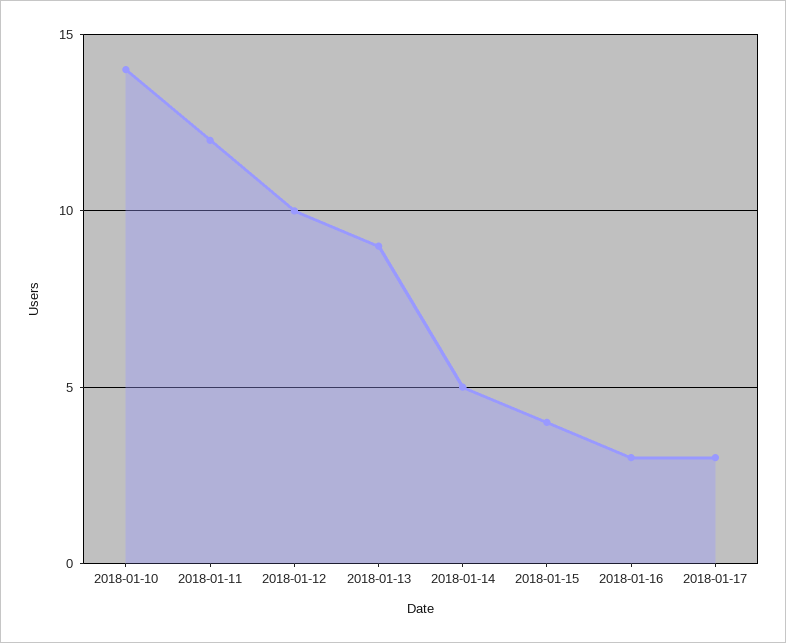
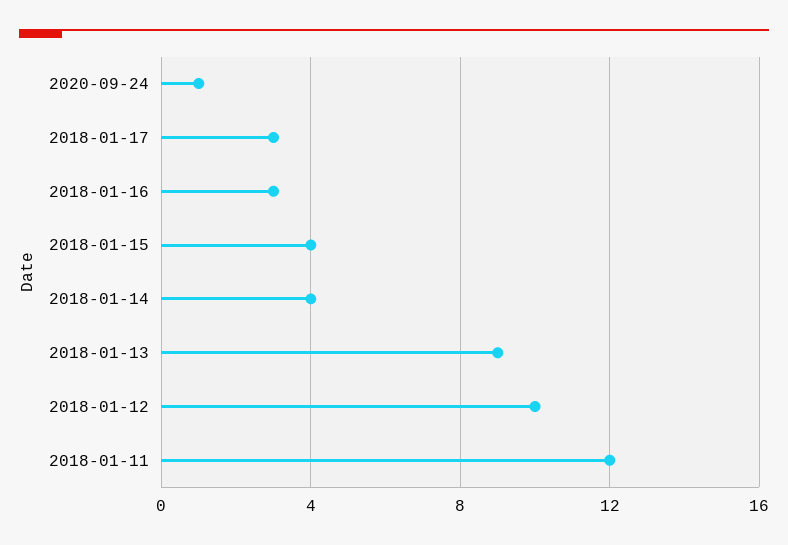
2018-01-10: 14 -> none
2018-01-14: 5 -> 4
2020-09-24: none -> 1

